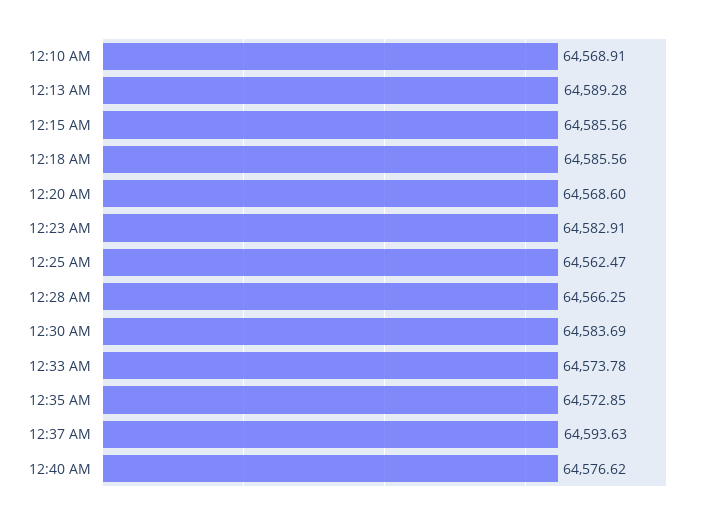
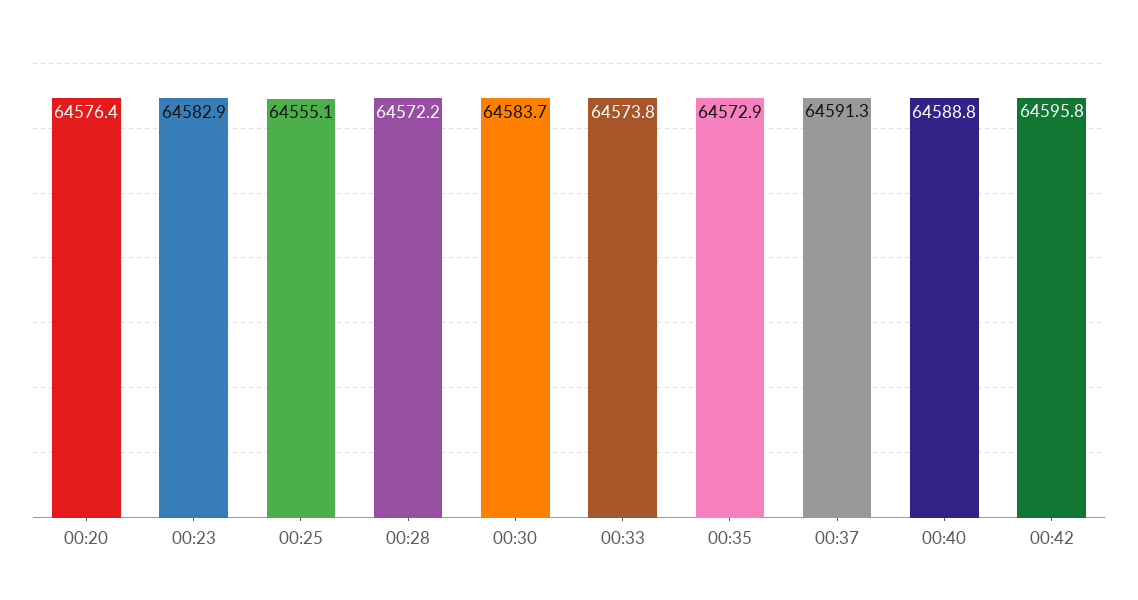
12:10 AM: 64568.91 -> none
12:13 AM: 64589.28 -> none
12:15 AM: 64585.56 -> none
12:18 AM: 64585.56 -> none
12:20 AM: 64568.6 -> 64576.4
12:25 AM: 64562.47 -> 64555.1
12:28 AM: 64566.25 -> 64572.2
12:37 AM: 64593.63 -> 64591.3
12:40 AM: 64576.62 -> 64588.8
00:42: none -> 64595.8

